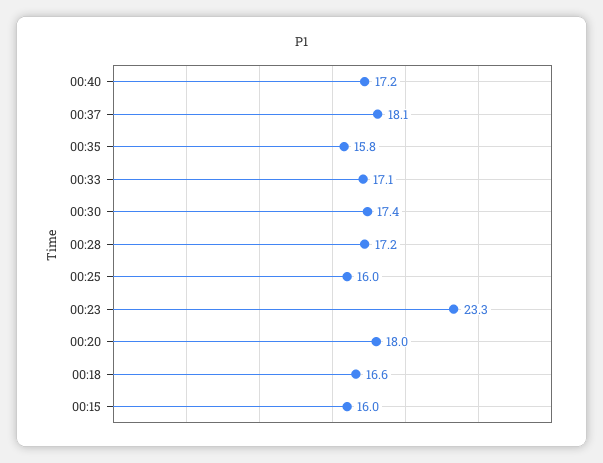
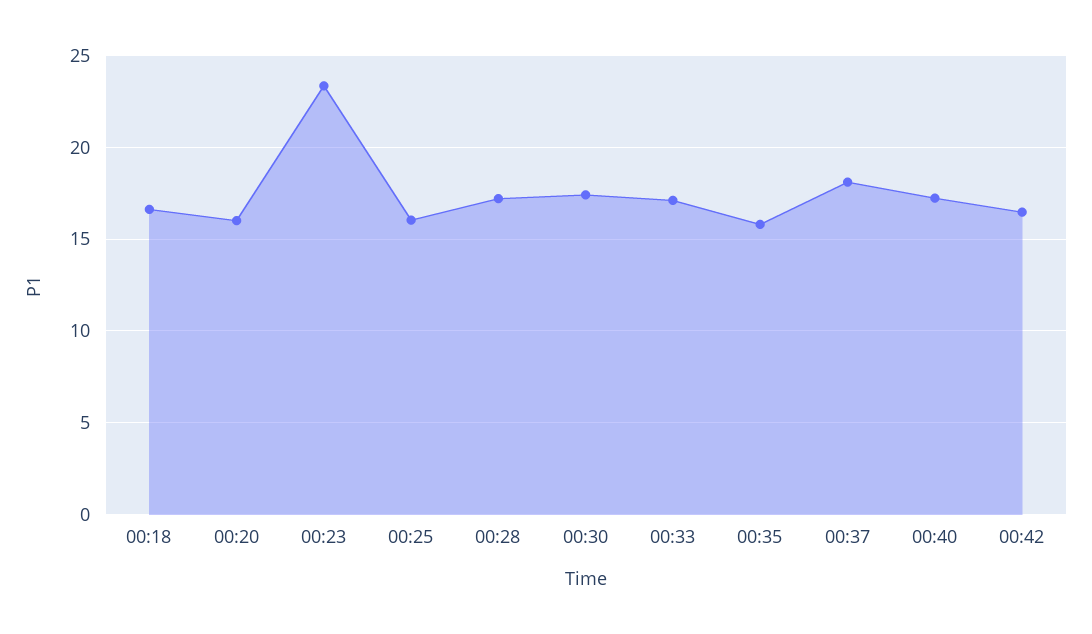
00:20: 18 -> 16
00:15: 16 -> none
00:42: none -> 16.5

